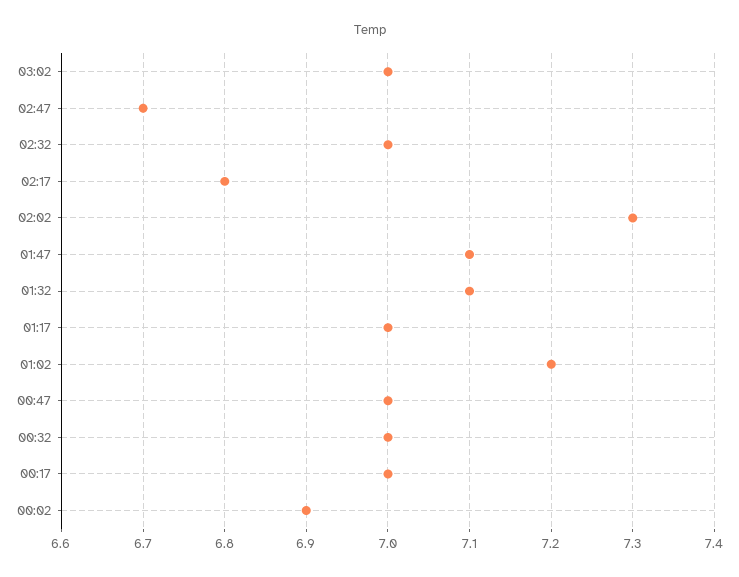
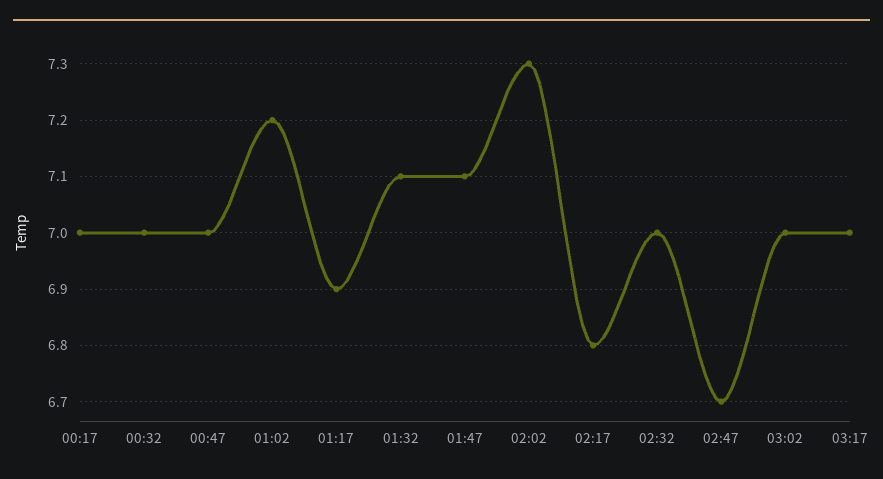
01:17: 7 -> 6.9
00:02: 6.9 -> none
03:17: none -> 7

